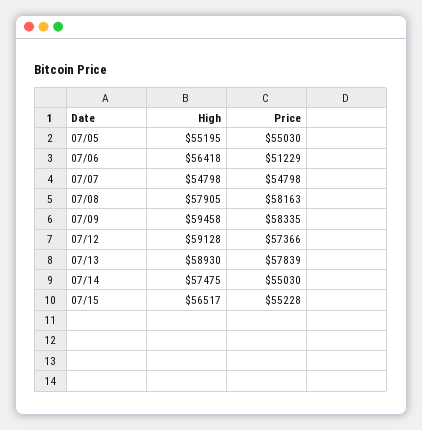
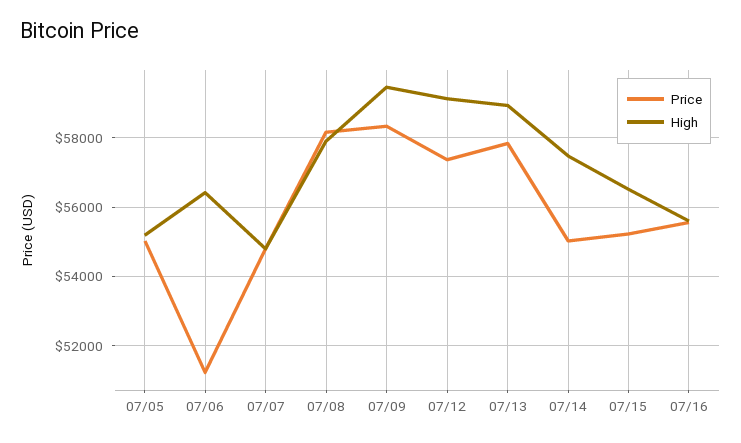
Price, 07/16: none -> 55600
High, 07/16: none -> 55600

